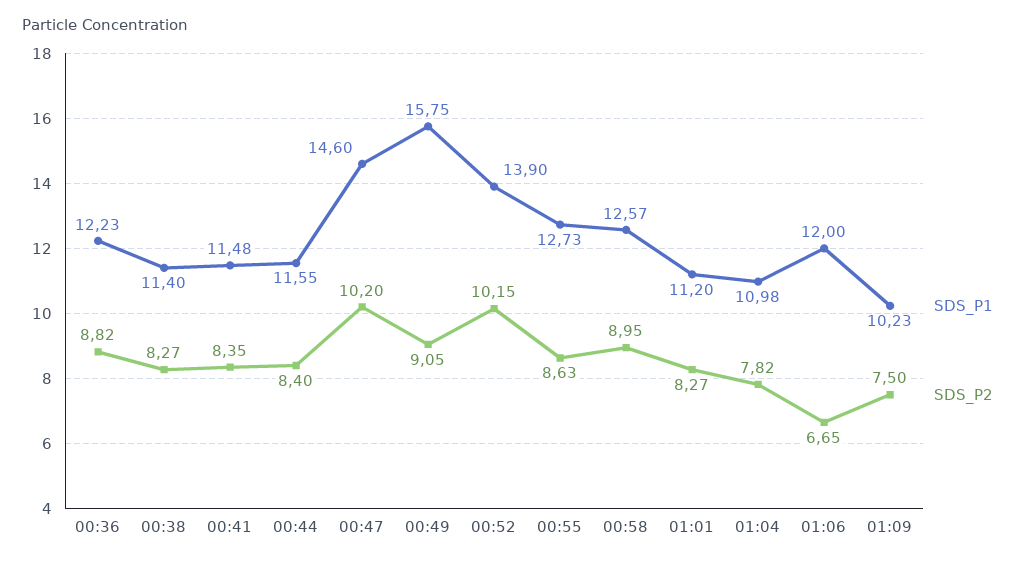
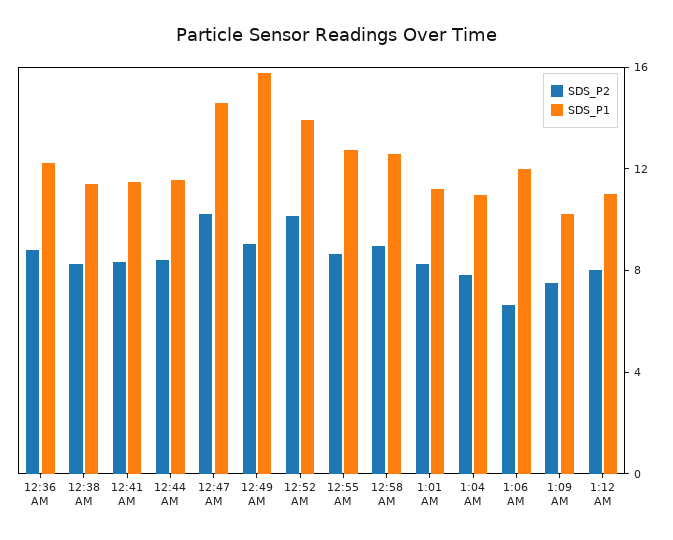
SDS_P2, 1:12 AM: none -> 8
SDS_P1, 1:12 AM: none -> 11

